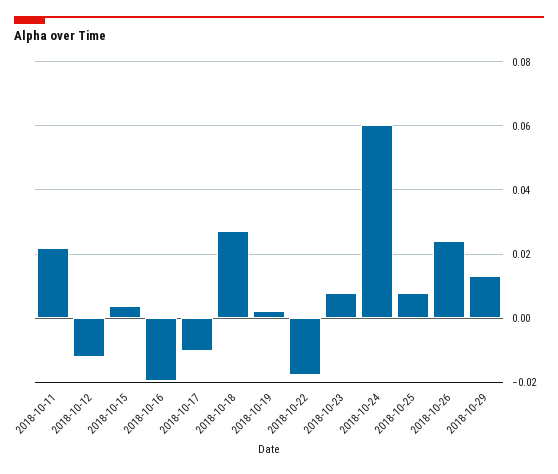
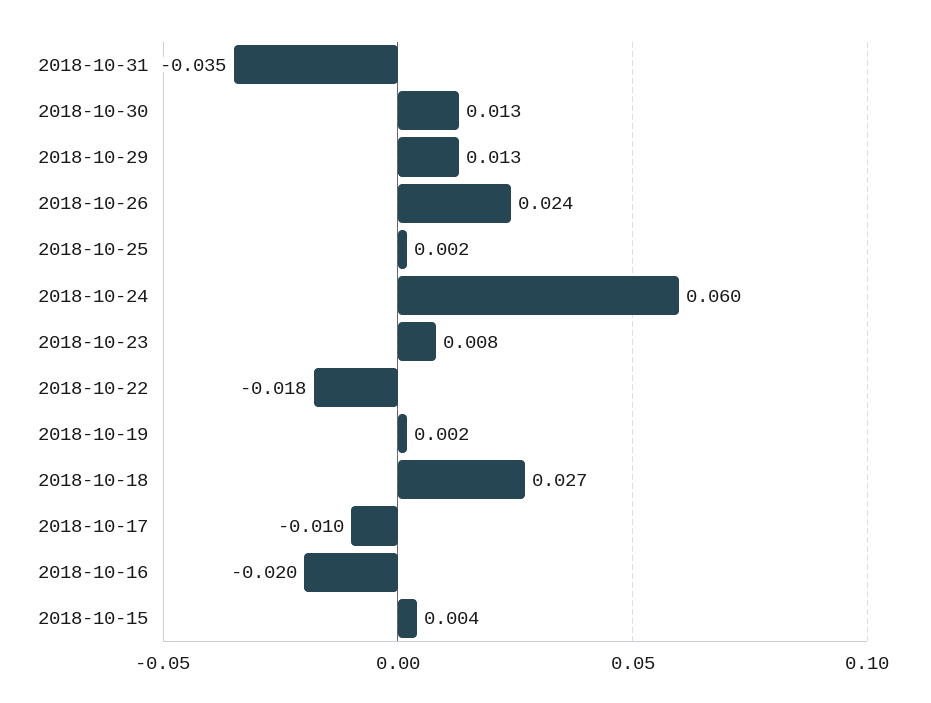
2018-10-11: 0.022 -> none
2018-10-12: -0.012 -> none
2018-10-25: 0.008 -> 0.002
2018-10-31: none -> -0.035
2018-10-30: none -> 0.013

